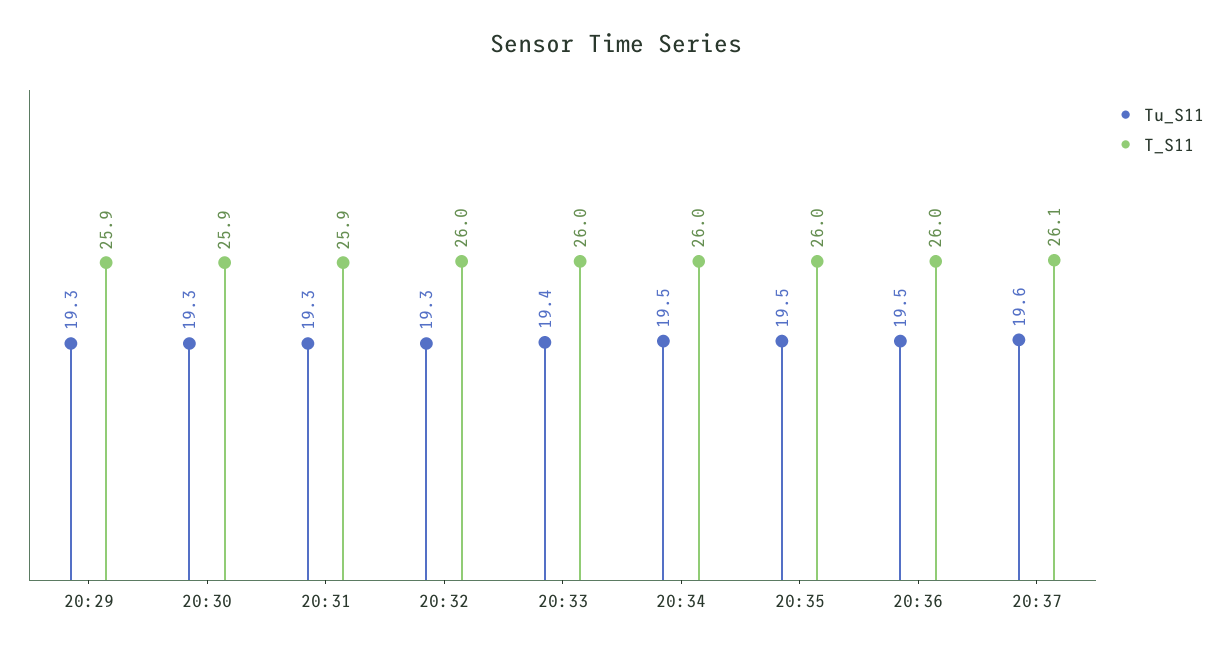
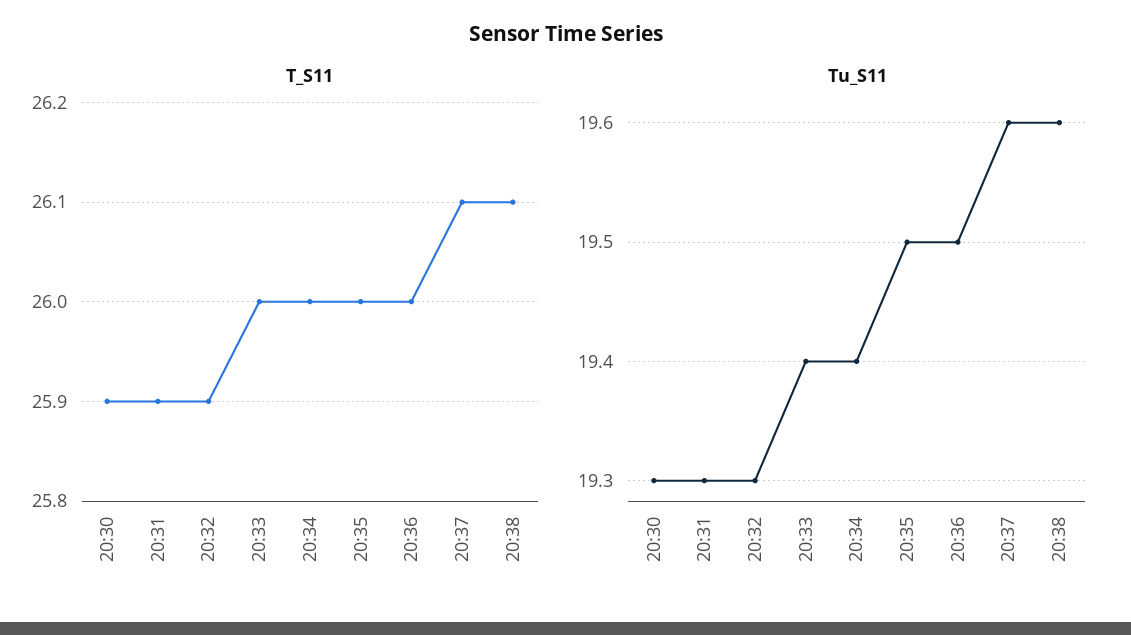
Tu_S11, 20:29: 19.3 -> none
T_S11, 20:29: 25.9 -> none
T_S11, 20:32: 26 -> 25.9
Tu_S11, 20:34: 19.5 -> 19.4
T_S11, 20:38: none -> 26.1
Tu_S11, 20:38: none -> 19.6

